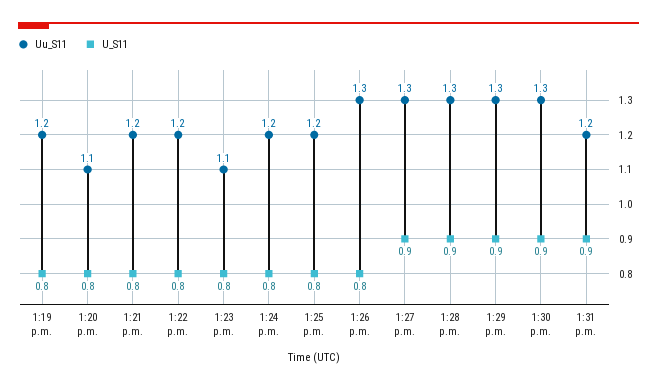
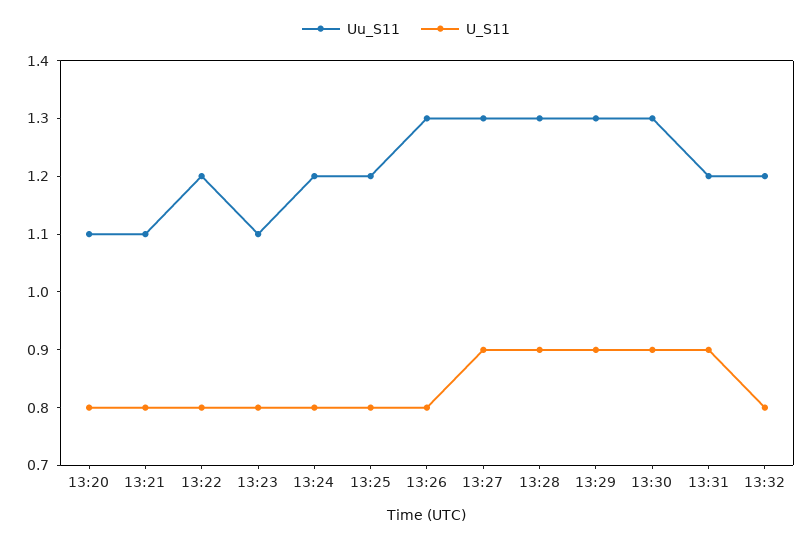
Uu_S11, 1:19 p.m.: 1.2 -> none
U_S11, 1:19 p.m.: 0.8 -> none
Uu_S11, 1:21 p.m.: 1.2 -> 1.1
Uu_S11, 13:32: none -> 1.2
U_S11, 13:32: none -> 0.8

